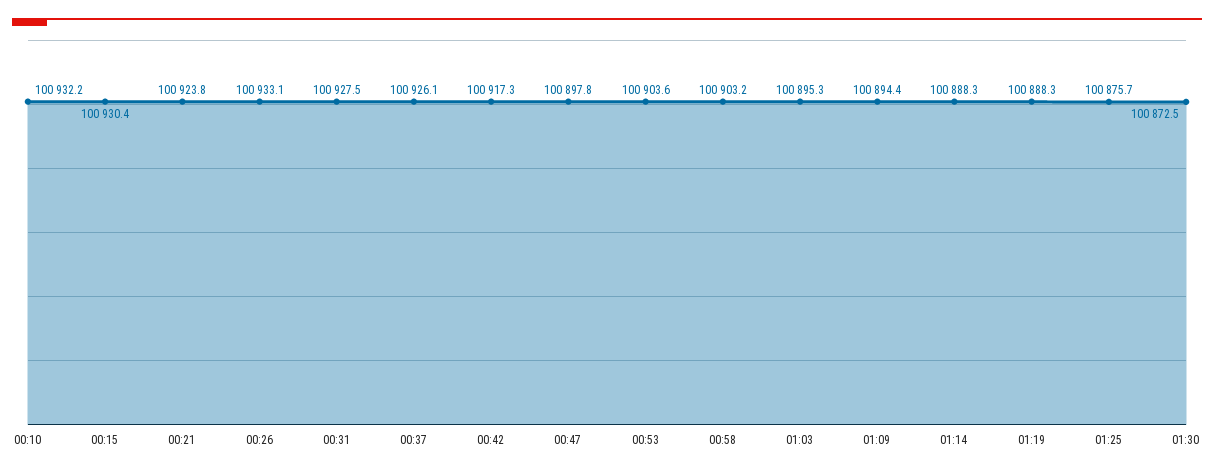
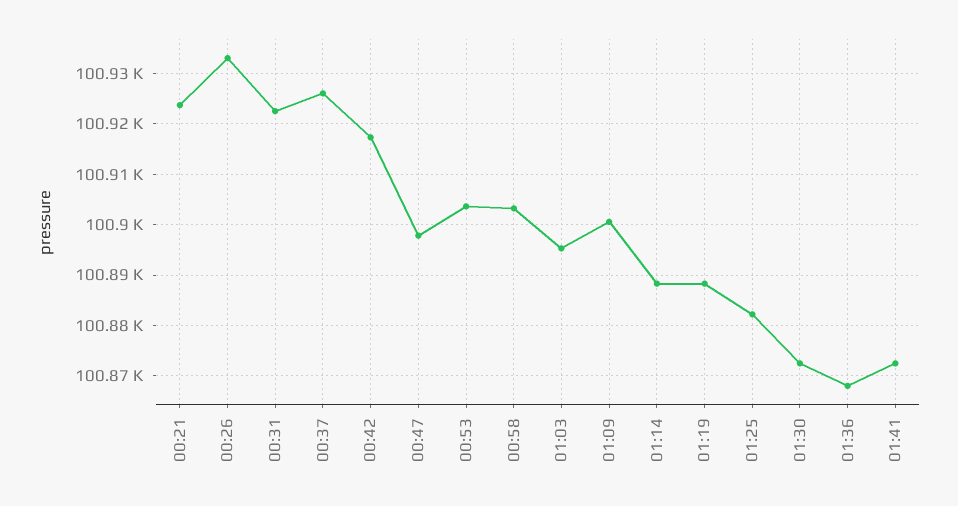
00:10: 100932.2 -> none
00:15: 100930.4 -> none
00:31: 100927.5 -> 100922
01:09: 100894.4 -> 100900
01:25: 100875.7 -> 100882
01:36: none -> 100868
01:41: none -> 100872

